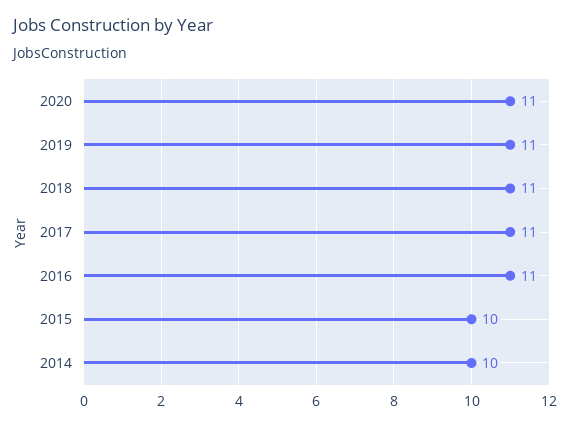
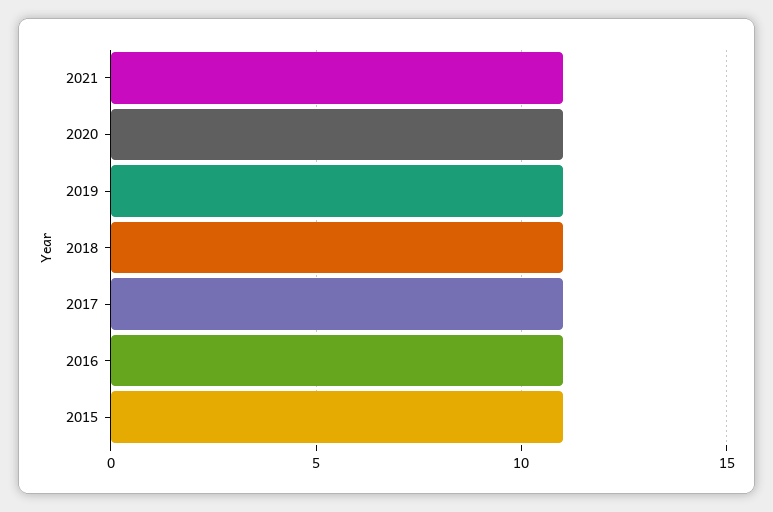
2015: 10 -> 11
2014: 10 -> none
2021: none -> 11

